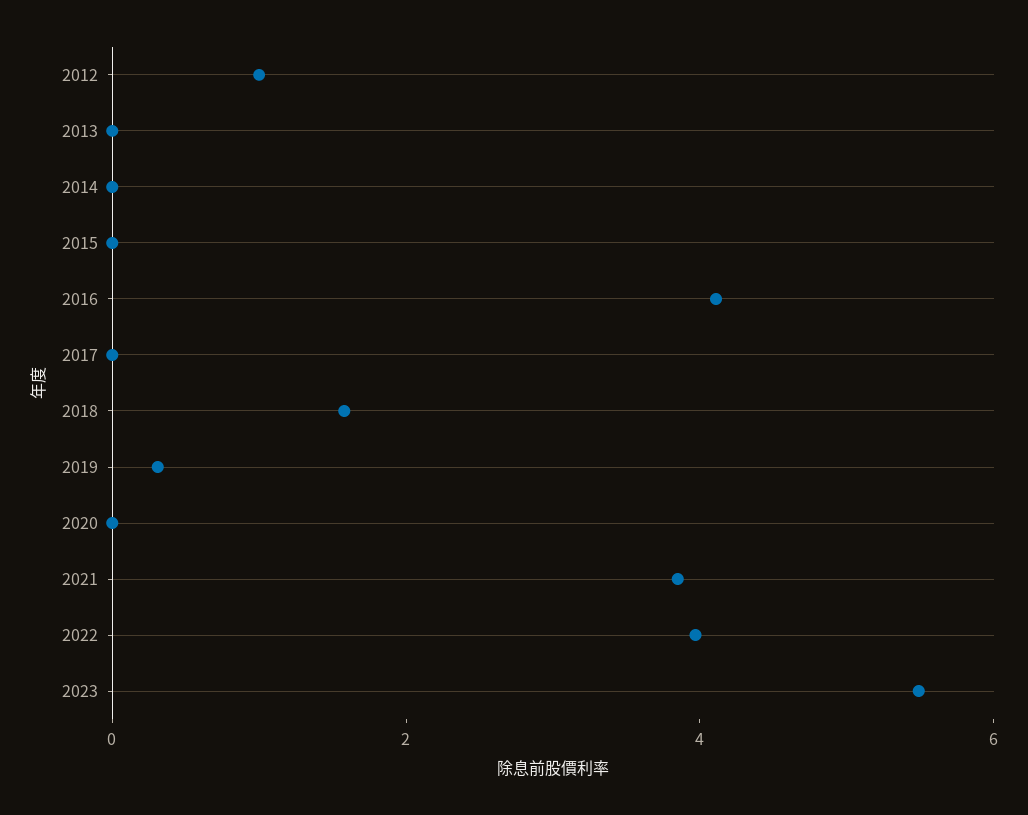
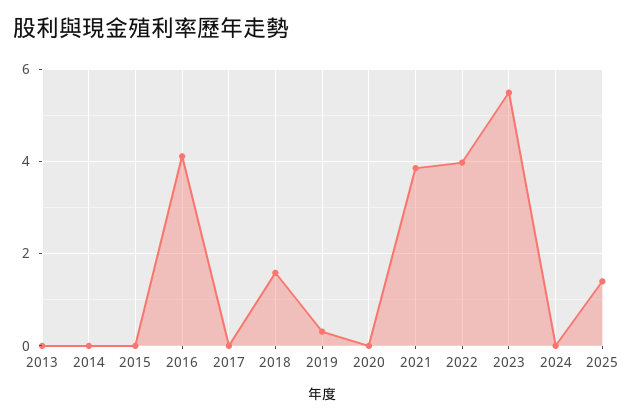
2012: 1 -> none
2024: none -> 0
2025: none -> 1.4

